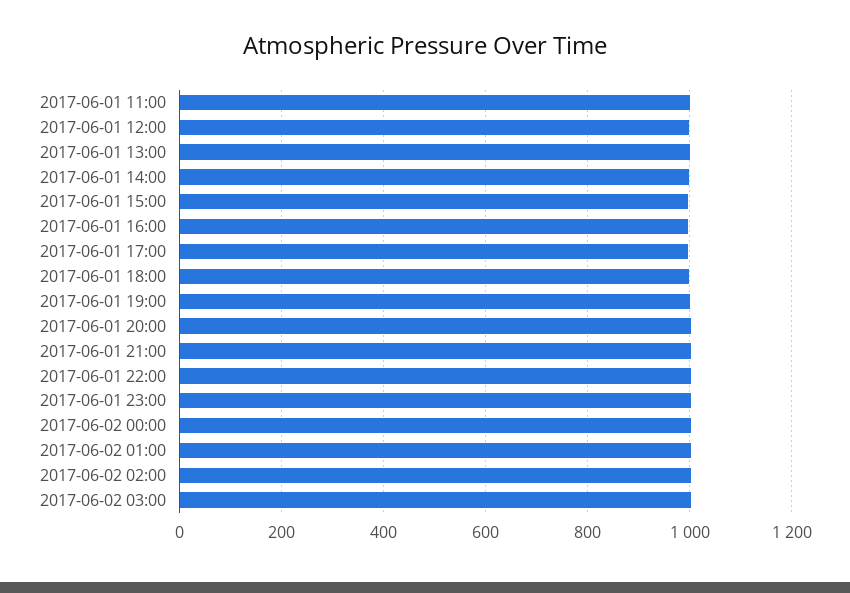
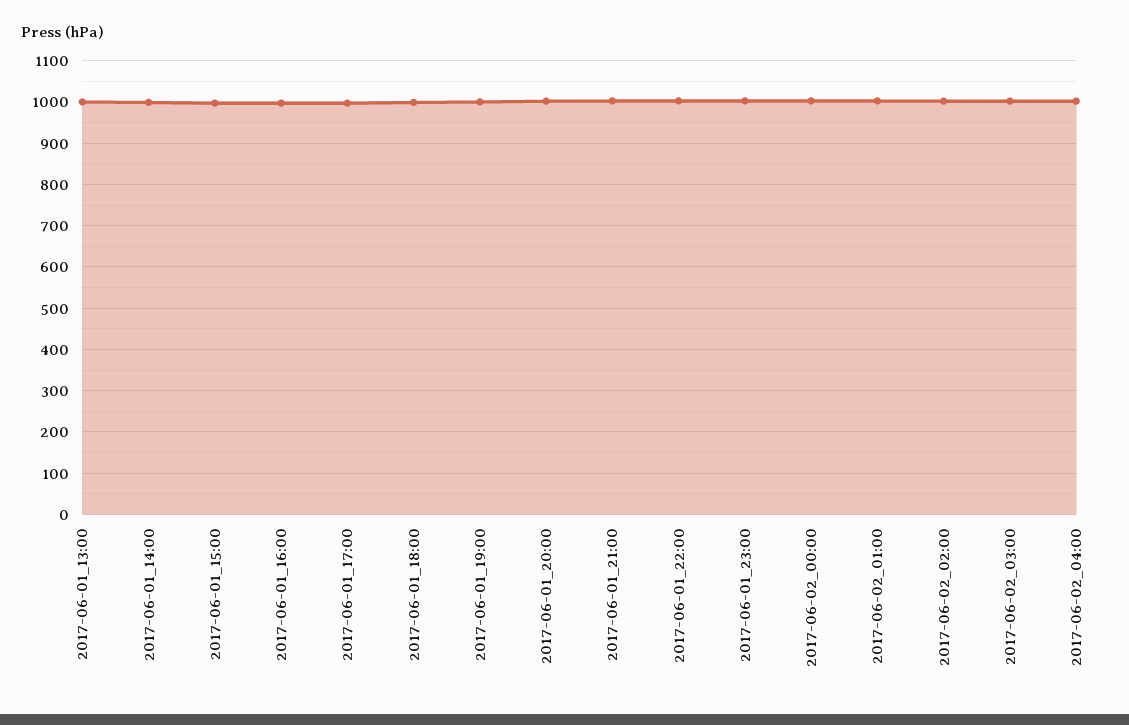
2017-06-01 11:00: 1000 -> none
2017-06-01 12:00: 1000 -> none
2017-06-02_04:00: none -> 1000

